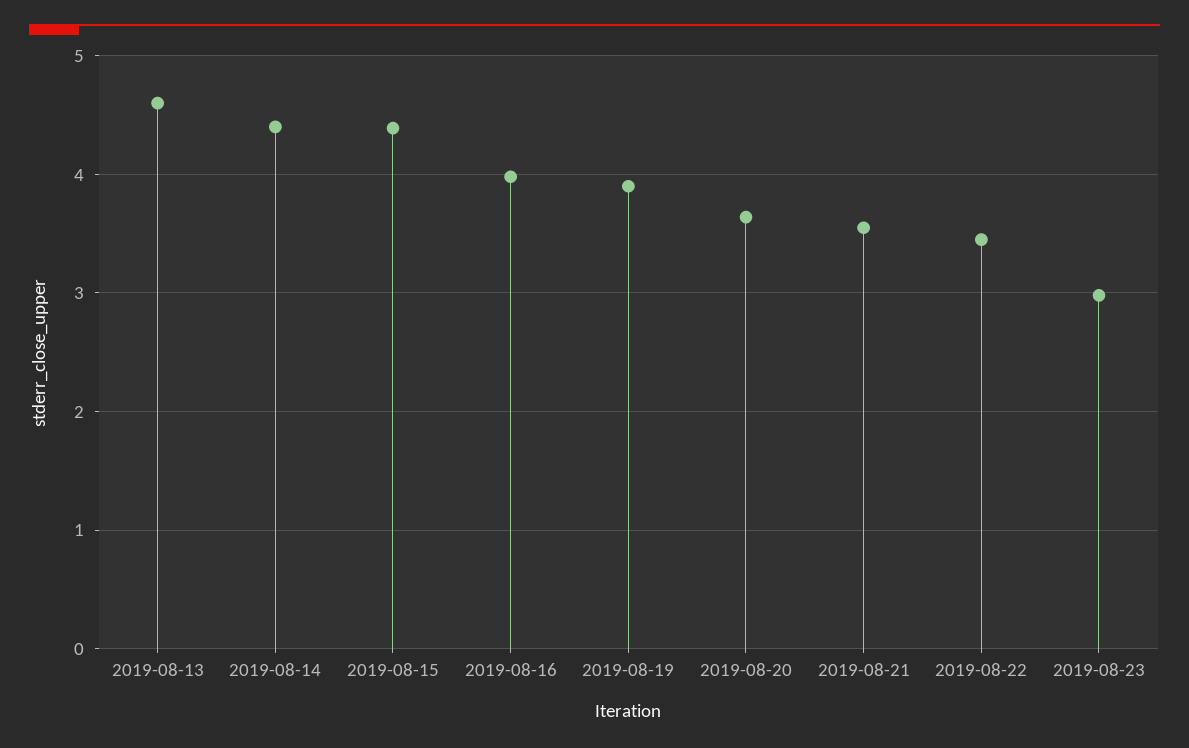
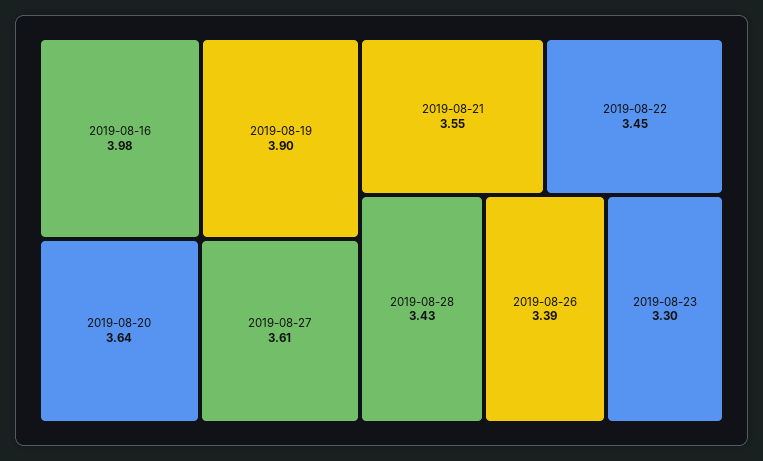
2019-08-13: 4.6 -> none
2019-08-14: 4.4 -> none
2019-08-15: 4.4 -> none
2019-08-23: 3 -> 3.3
2019-08-27: none -> 3.61
2019-08-28: none -> 3.43
2019-08-26: none -> 3.39

